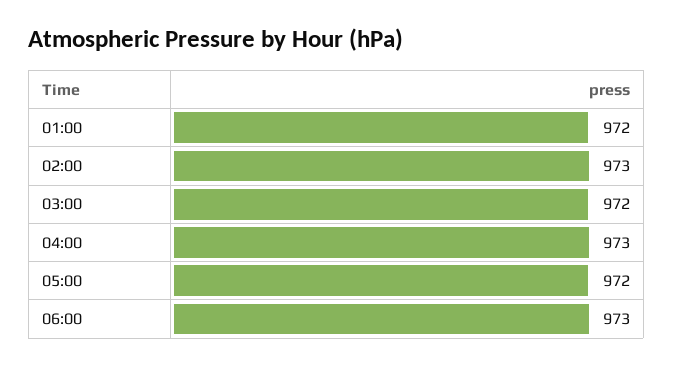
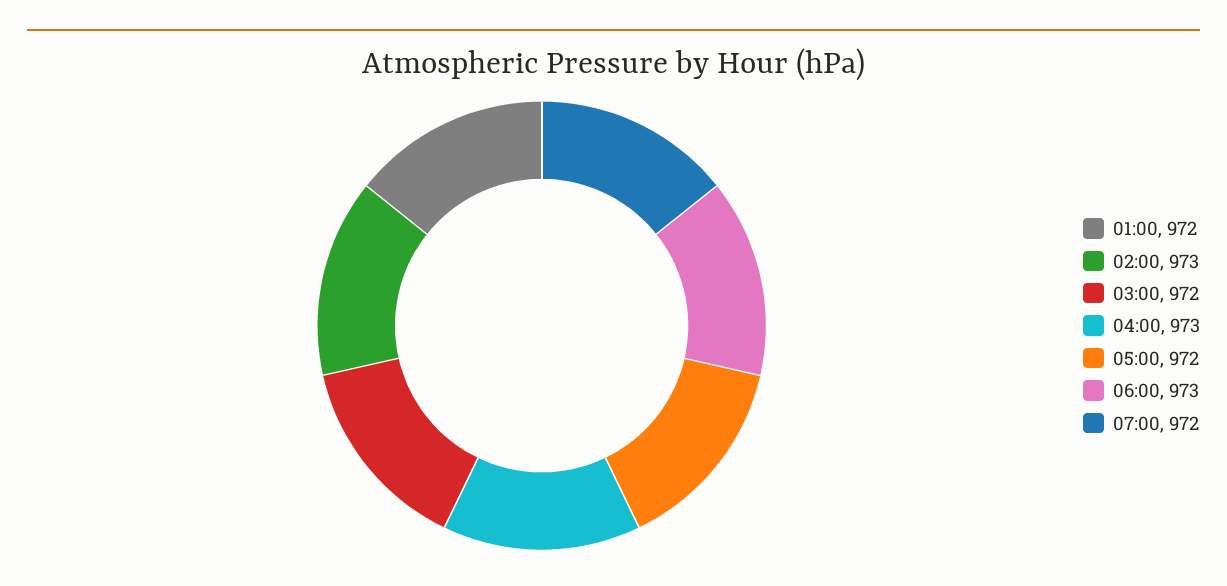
07:00: none -> 972

